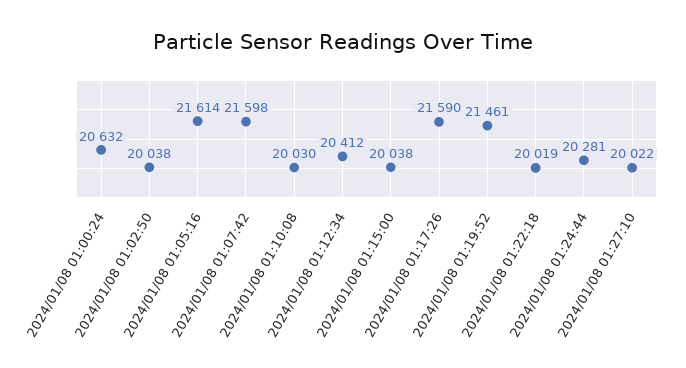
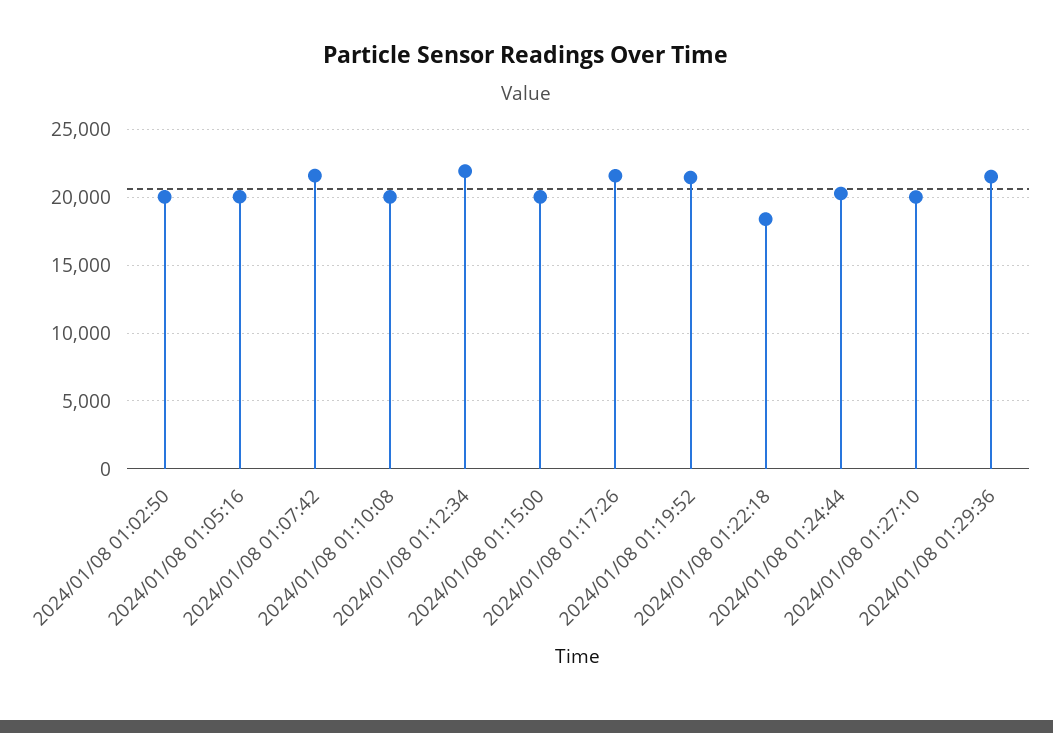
2024/01/08 01:00:24: 20632 -> none
2024/01/08 01:05:16: 21614 -> 20000
2024/01/08 01:12:34: 20412 -> 22000
2024/01/08 01:22:18: 20019 -> 18500
2024/01/08 01:29:36: none -> 21500

